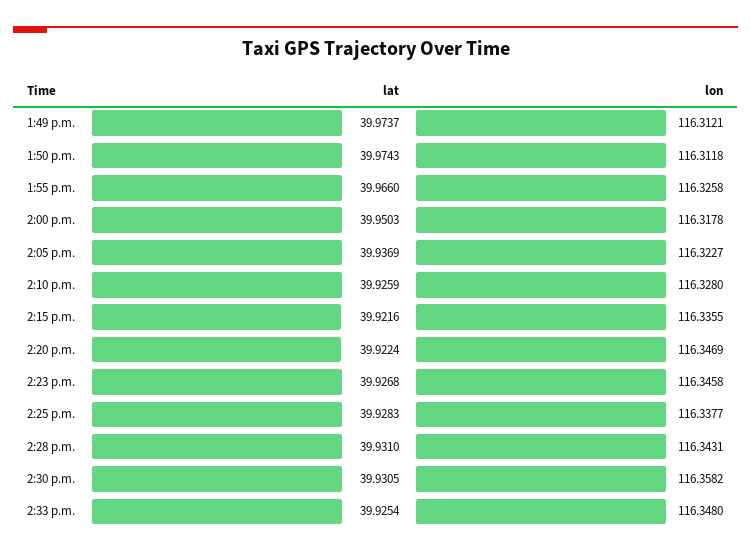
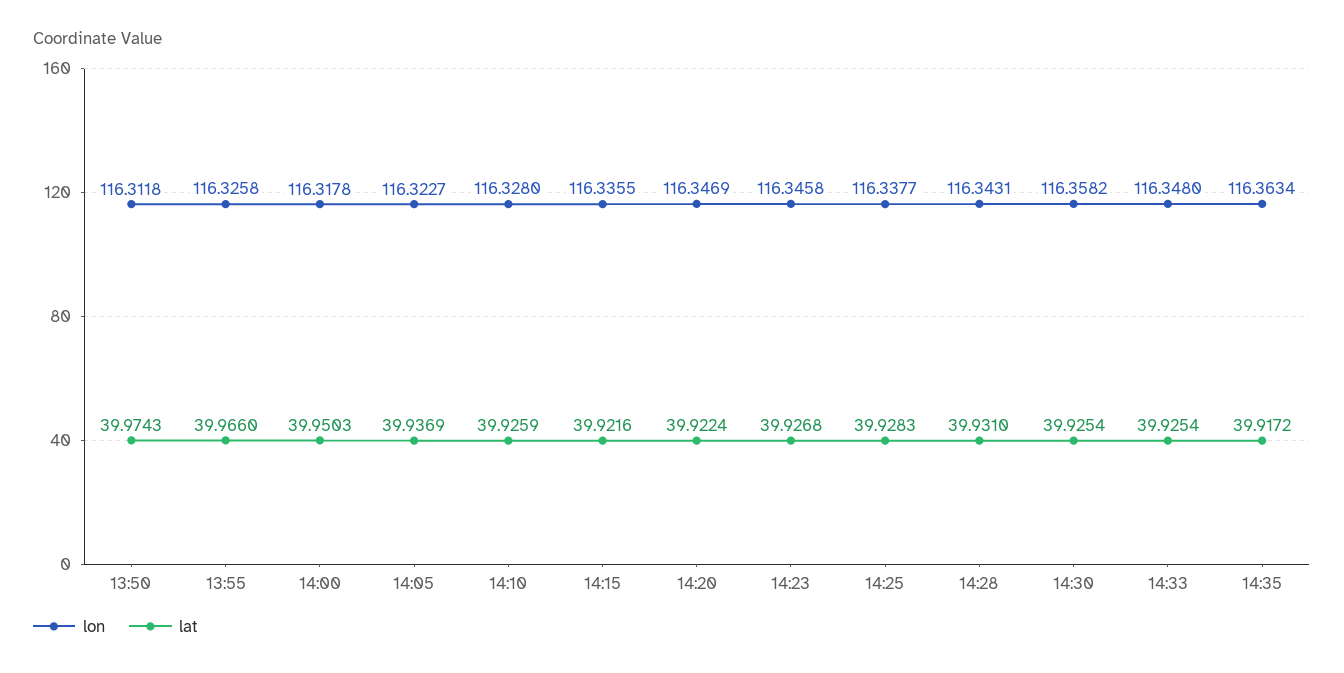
lat, 1:49 p.m.: 39.9737 -> none
lon, 1:49 p.m.: 116.3121 -> none
lat, 2:30 p.m.: 39.9305 -> 39.9254
lon, 14:35: none -> 116.3634
lat, 14:35: none -> 39.9172

